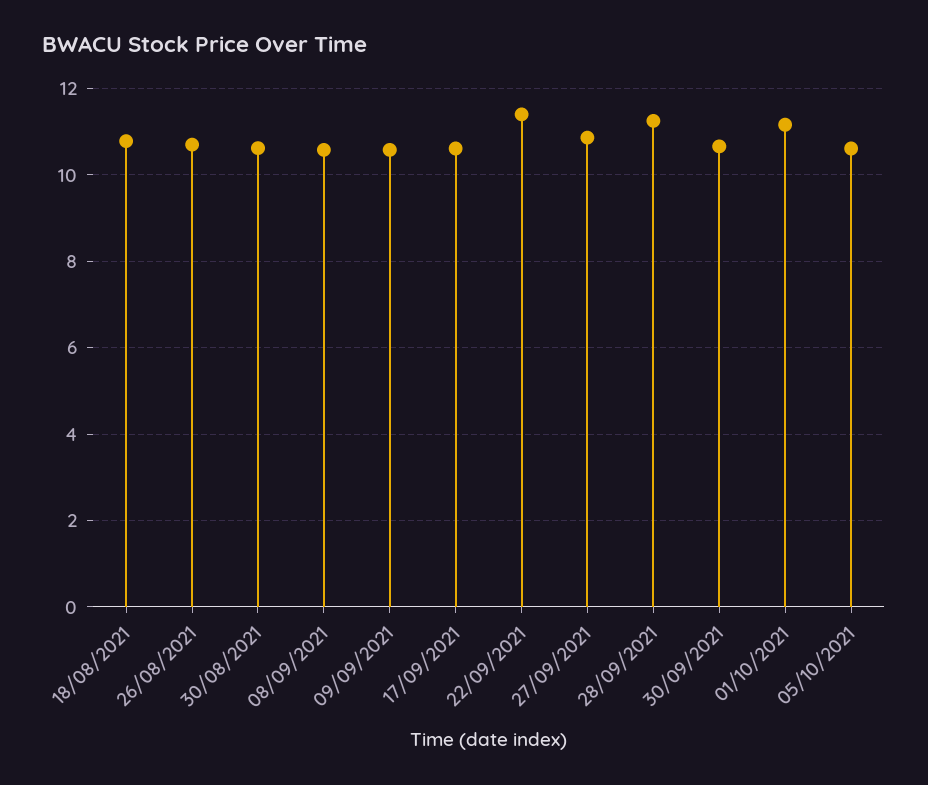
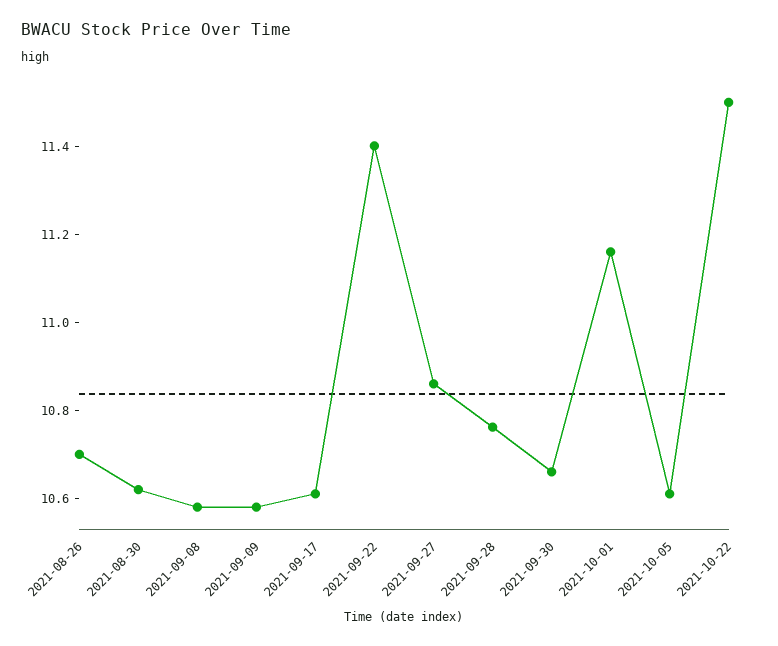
18/08/2021: 10.8 -> none
28/09/2021: 11.2 -> 10.75
2021-10-22: none -> 11.5

